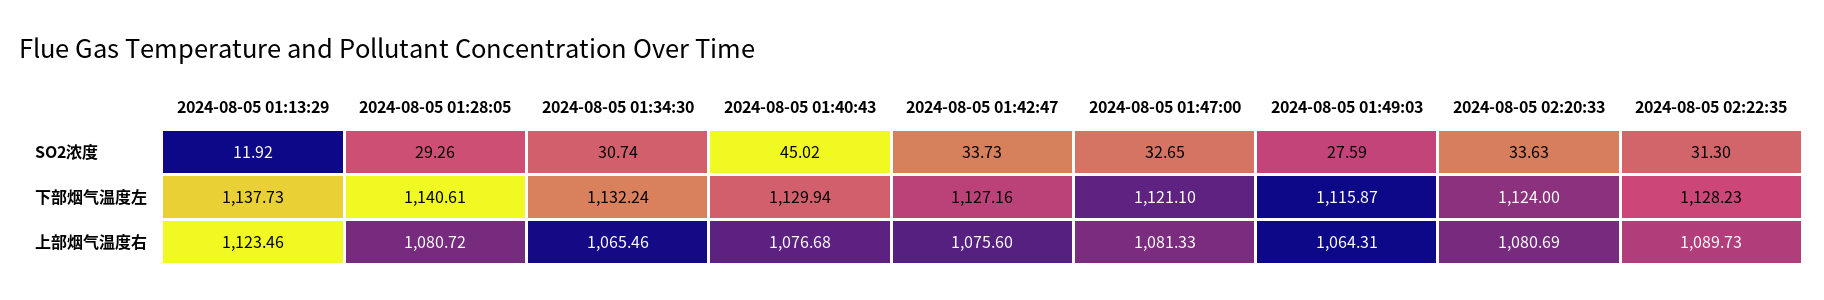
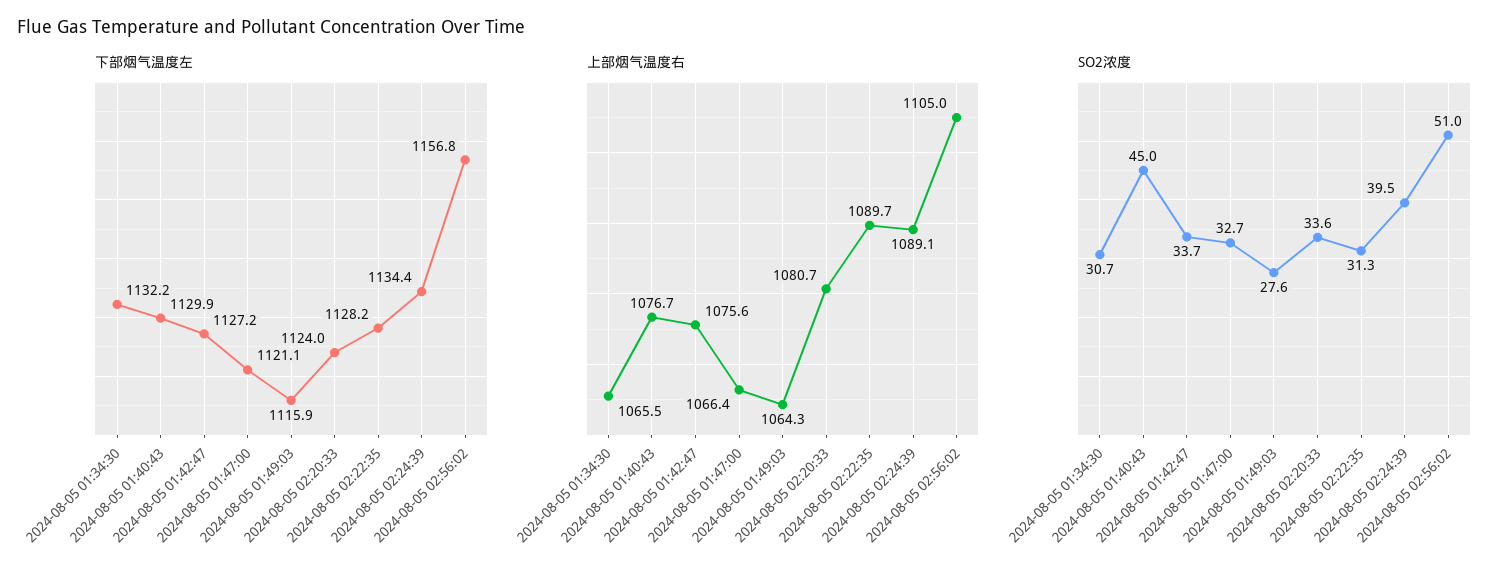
SO2浓度, 2024-08-05 01:13:29: 11.92 -> none
SO2浓度, 2024-08-05 01:28:05: 29.26 -> none
下部烟气温度左, 2024-08-05 01:13:29: 1137.73 -> none
下部烟气温度左, 2024-08-05 01:28:05: 1140.61 -> none
上部烟气温度右, 2024-08-05 01:13:29: 1123.46 -> none
上部烟气温度右, 2024-08-05 01:28:05: 1080.72 -> none
上部烟气温度右, 2024-08-05 01:47:00: 1081.33 -> 1066.4
下部烟气温度左, 2024-08-05 02:24:39: none -> 1134.4
下部烟气温度左, 2024-08-05 02:56:02: none -> 1156.8
上部烟气温度右, 2024-08-05 02:24:39: none -> 1089.1
上部烟气温度右, 2024-08-05 02:56:02: none -> 1105
SO2浓度, 2024-08-05 02:24:39: none -> 39.5
SO2浓度, 2024-08-05 02:56:02: none -> 51

